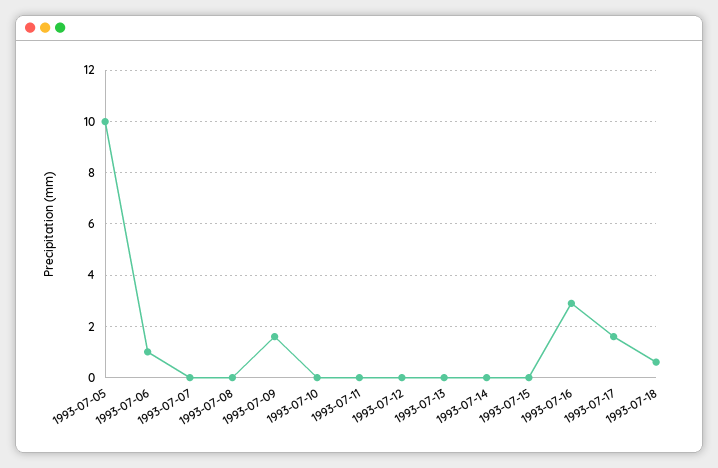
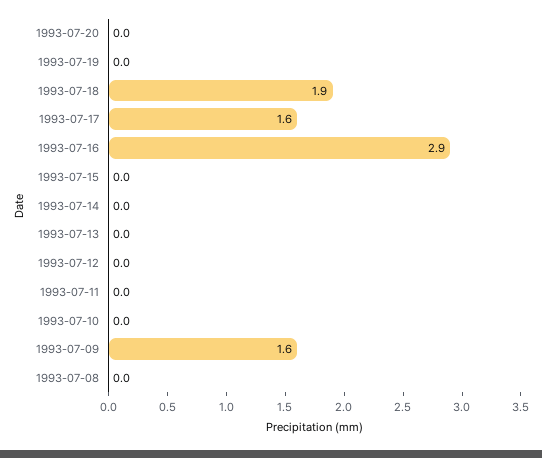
1993-07-05: 10 -> none
1993-07-06: 1 -> none
1993-07-07: 0 -> none
1993-07-18: 0.5 -> 1.9
1993-07-20: none -> 0
1993-07-19: none -> 0

